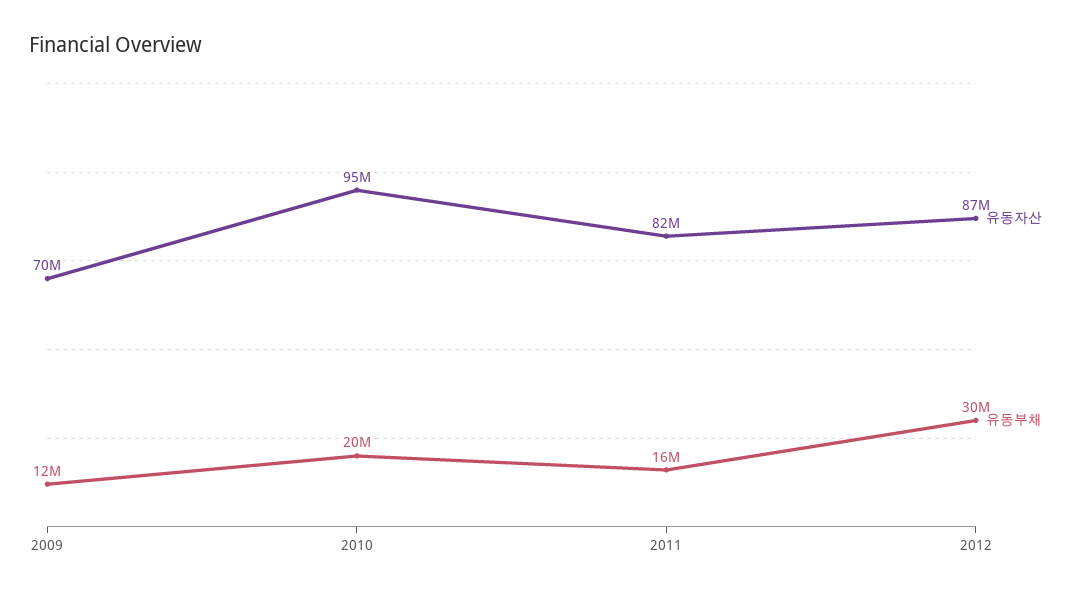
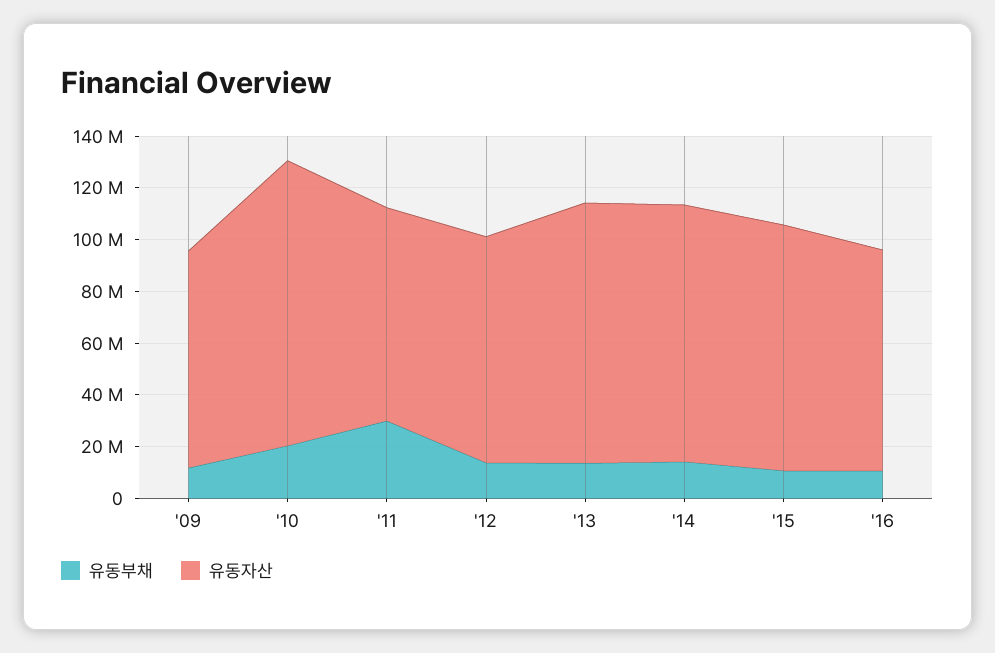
유동자산, 2009: 70000000 -> 85000000
유동자산, 2010: 95000000 -> 110000000
유동부채, 2011: 16000000 -> 30000000
유동부채, 2012: 30000000 -> 15000000
유동부채, '13: none -> 15000000
유동자산, '13: none -> 100000000
유동부채, '14: none -> 15000000
유동자산, '14: none -> 100000000
유동부채, '15: none -> 10000000
유동자산, '15: none -> 95000000
유동부채, '16: none -> 10000000
유동자산, '16: none -> 85000000

